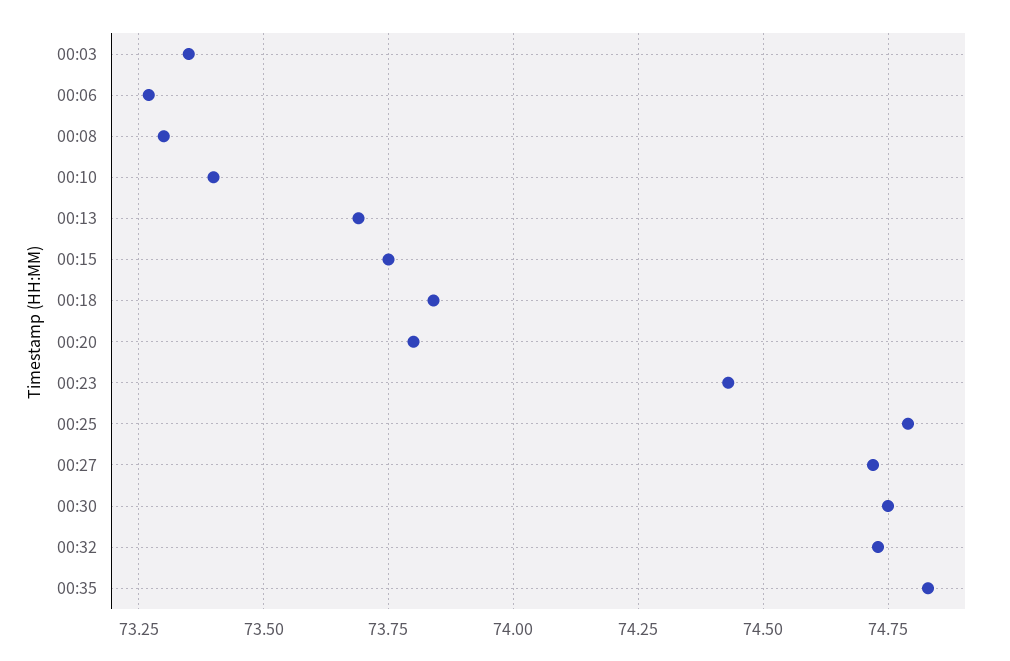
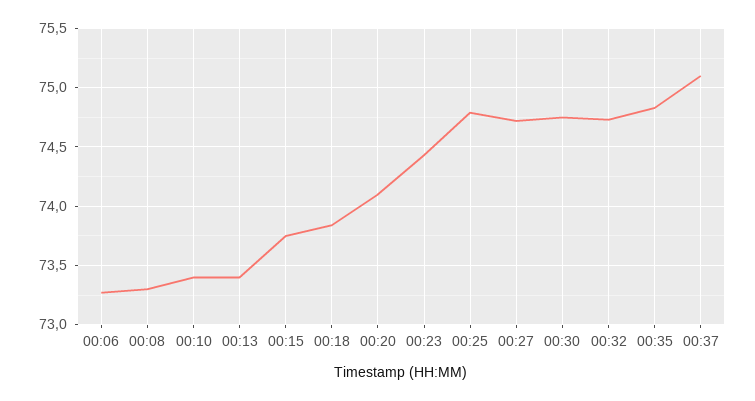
00:03: 73.35 -> none
00:13: 73.7 -> 73.4
00:20: 73.8 -> 74.1
00:37: none -> 75.1

